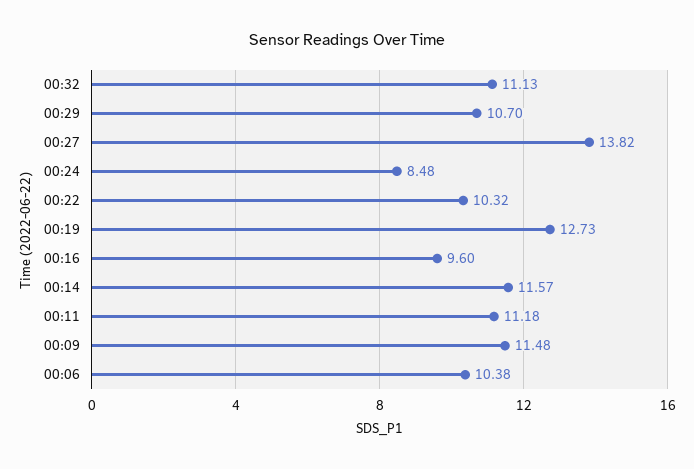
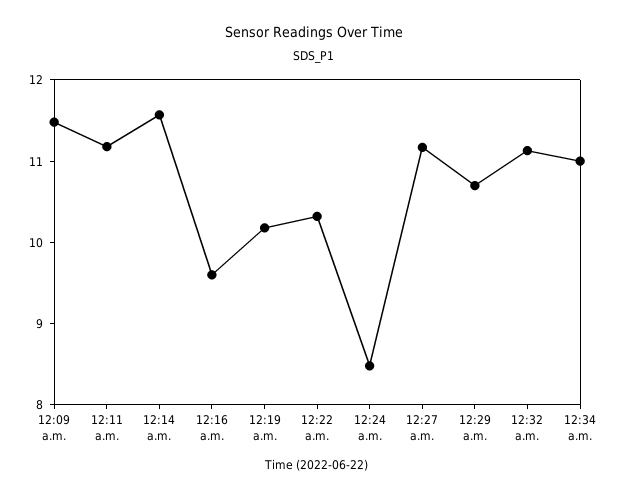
00:27: 13.82 -> 11.2
00:19: 12.73 -> 10.2
00:06: 10.38 -> none
12:34 a.m.: none -> 11

